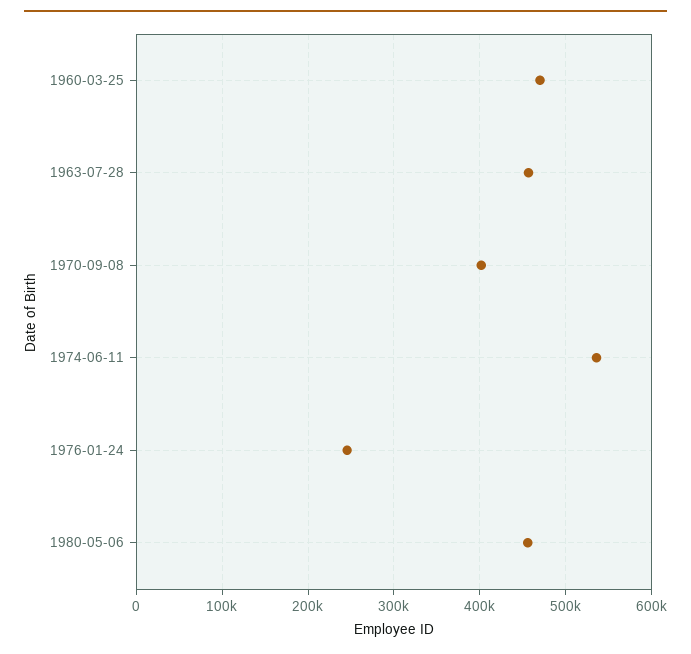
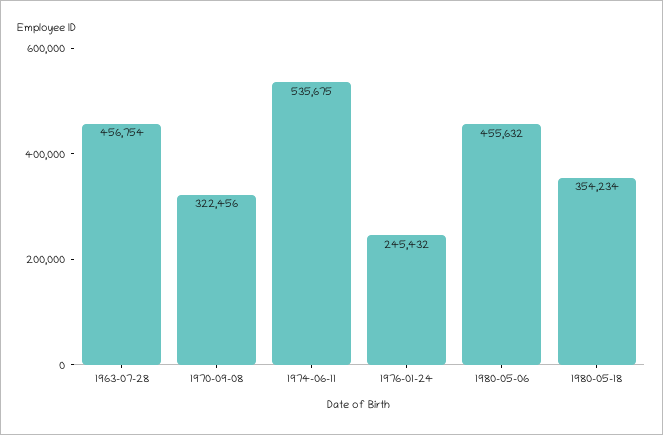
1960-03-25: 470000 -> none
1970-09-08: 400000 -> 322456
1980-05-18: none -> 354234

